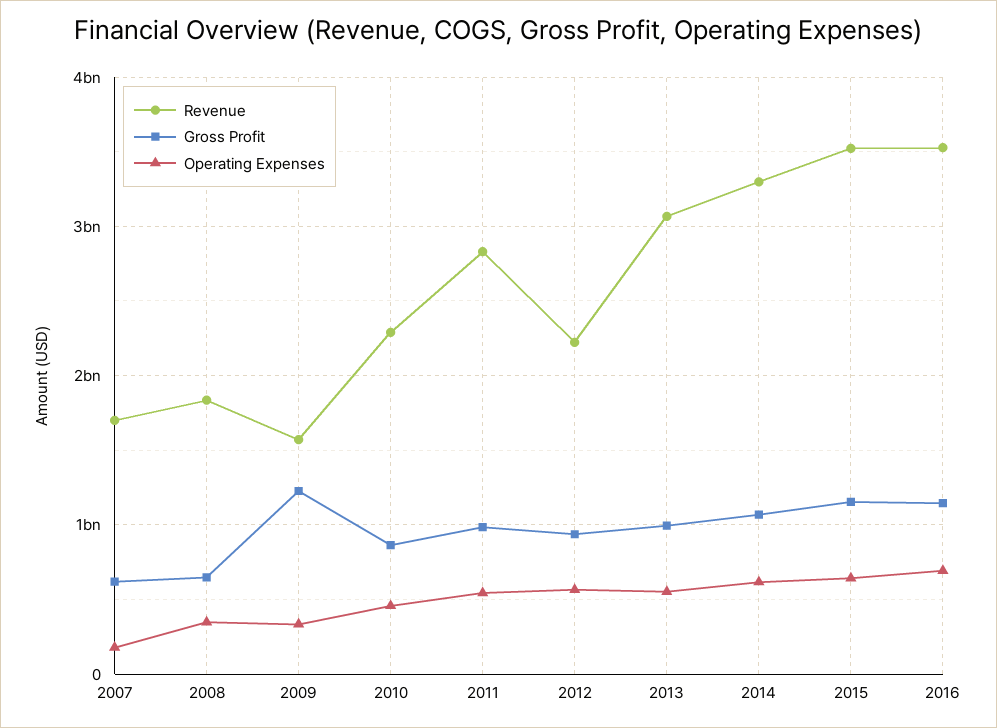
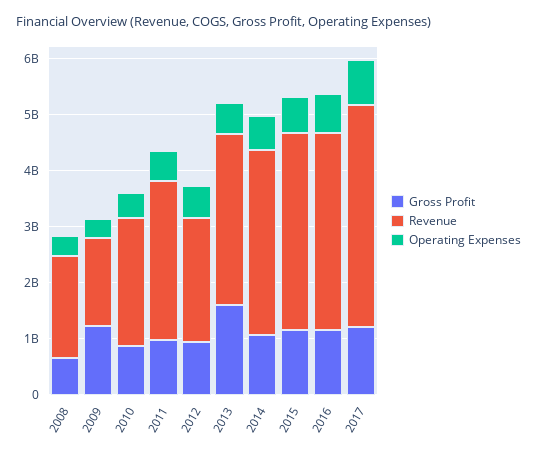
Revenue, 2007: 1700000000 -> none
Gross Profit, 2007: 600000000 -> none
Operating Expenses, 2007: 200000000 -> none
Gross Profit, 2013: 1000000000 -> 1600000000
Gross Profit, 2017: none -> 1200000000
Revenue, 2017: none -> 4000000000
Operating Expenses, 2017: none -> 800000000

